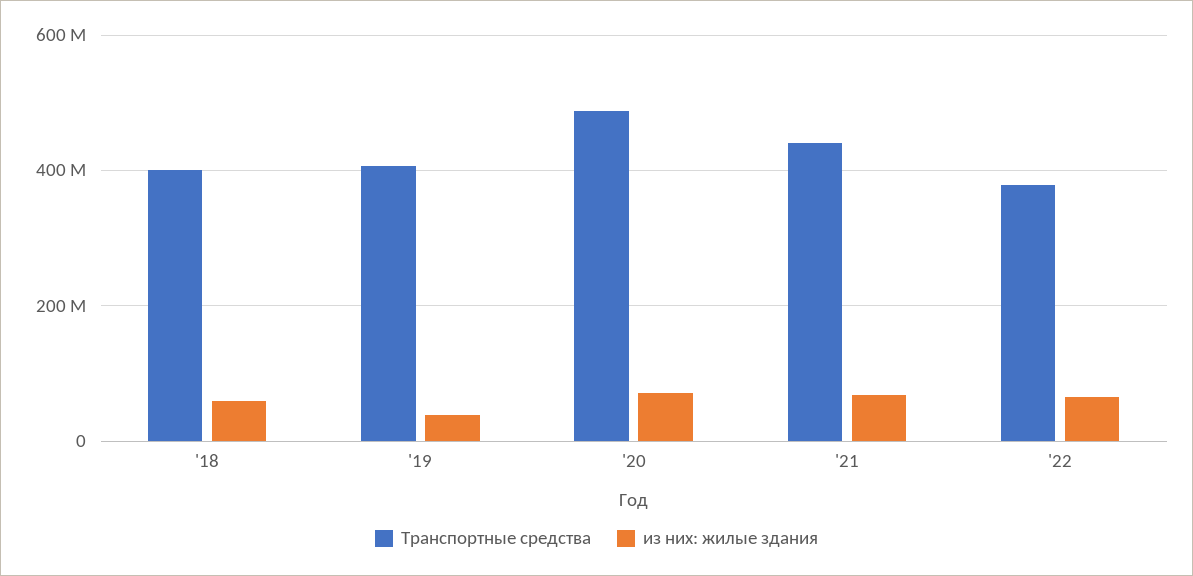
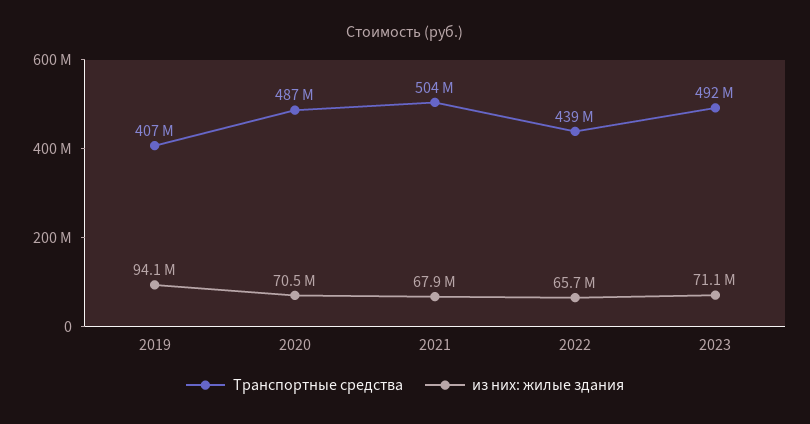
Транспортные средства, '18: 400000000 -> none
из них: жилые здания, '18: 60000000 -> none
из них: жилые здания, '19: 40000000 -> 94100000
Транспортные средства, '21: 440000000 -> 504000000
Транспортные средства, '22: 380000000 -> 439000000
Транспортные средства, 2023: none -> 492000000
из них: жилые здания, 2023: none -> 71100000

